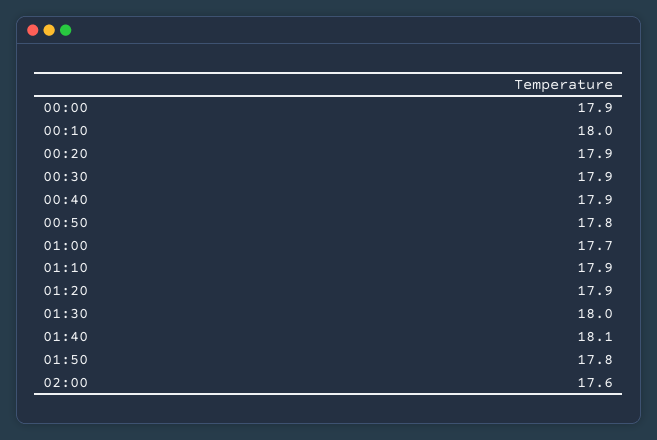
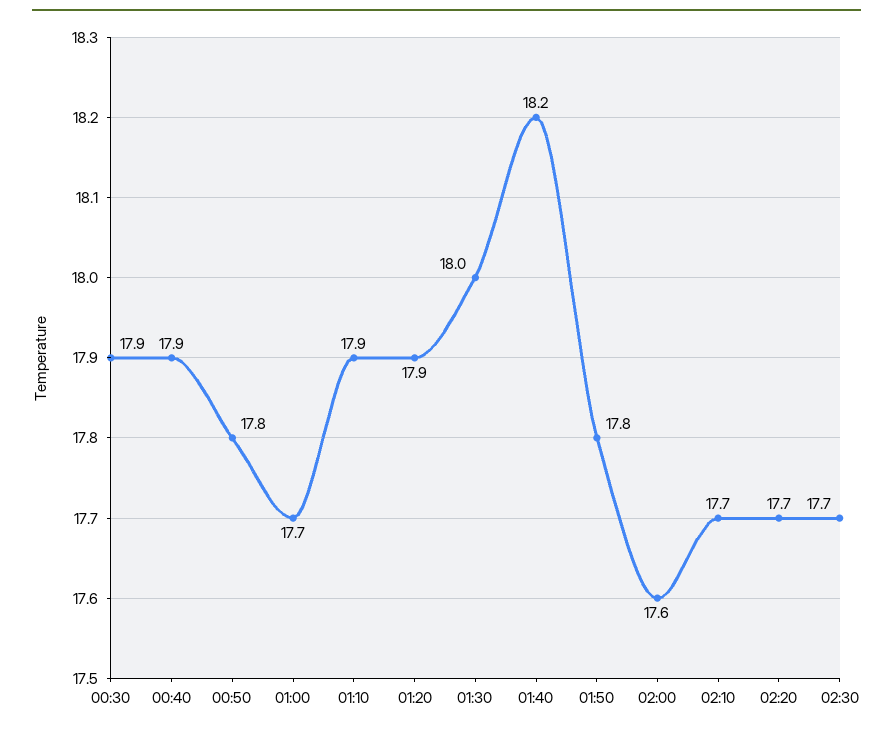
00:00: 17.9 -> none
00:10: 18 -> none
00:20: 17.9 -> none
01:40: 18.1 -> 18.2
02:10: none -> 17.7
02:20: none -> 17.7
02:30: none -> 17.7

